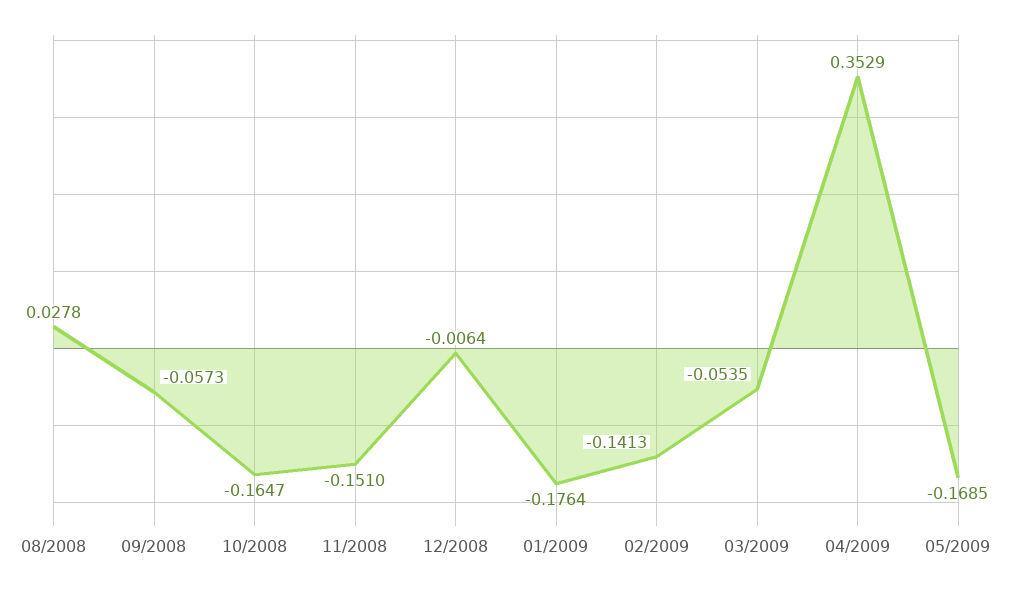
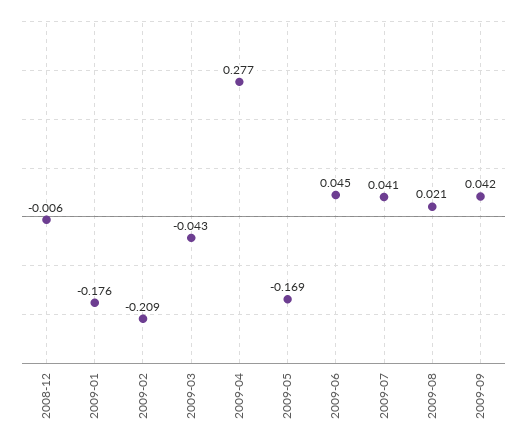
08/2008: 0.0278 -> none
09/2008: -0.0573 -> none
10/2008: -0.1647 -> none
11/2008: -0.151 -> none
02/2009: -0.1413 -> -0.209
03/2009: -0.0535 -> -0.043
04/2009: 0.3529 -> 0.277
2009-06: none -> 0.045
2009-07: none -> 0.041
2009-08: none -> 0.021
2009-09: none -> 0.042

